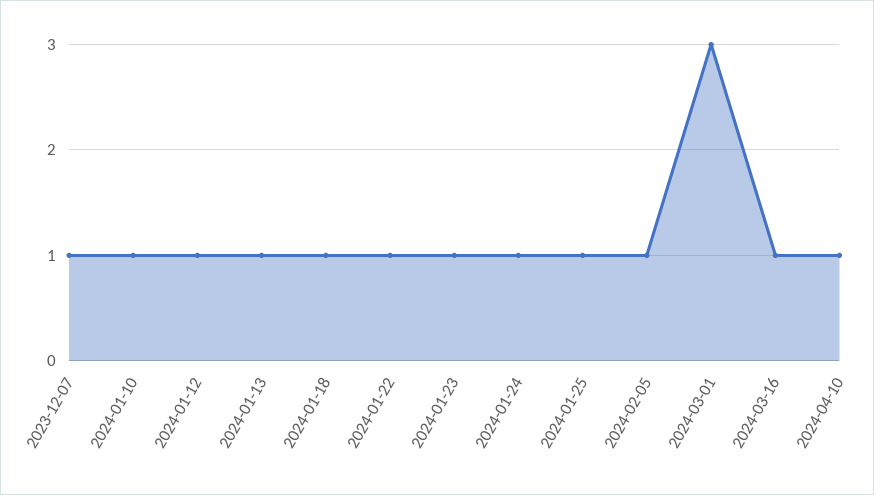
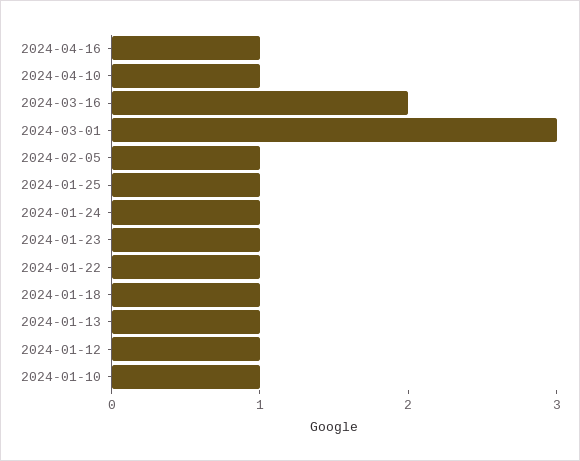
2023-12-07: 1 -> none
2024-03-16: 1 -> 2
2024-04-16: none -> 1

